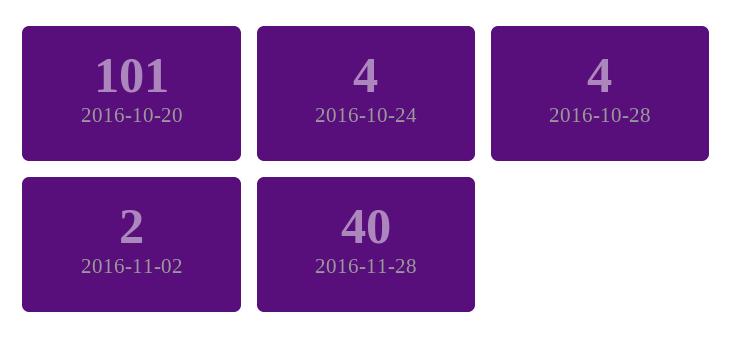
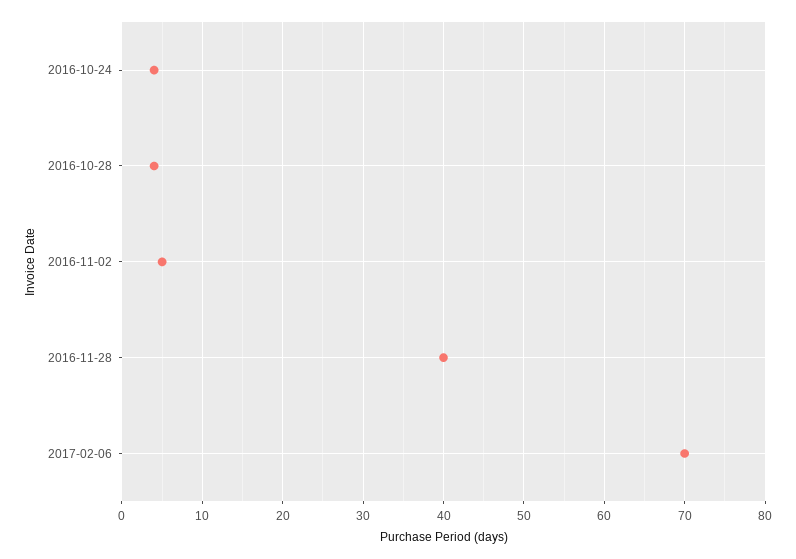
2016-10-20: 101 -> none
2016-11-02: 2 -> 5
2017-02-06: none -> 70

